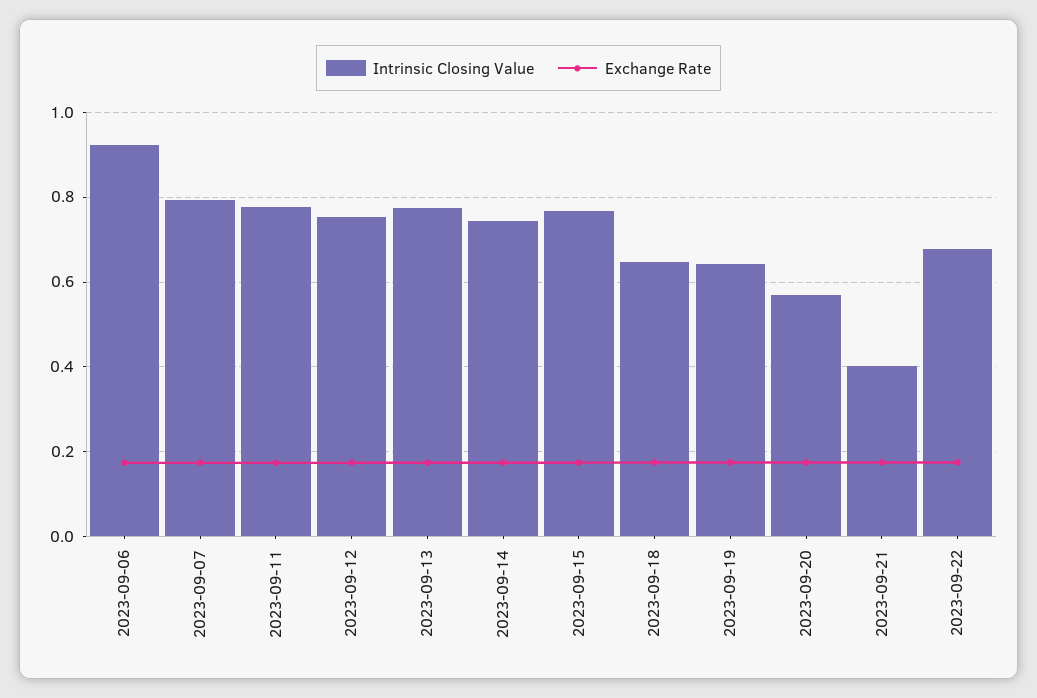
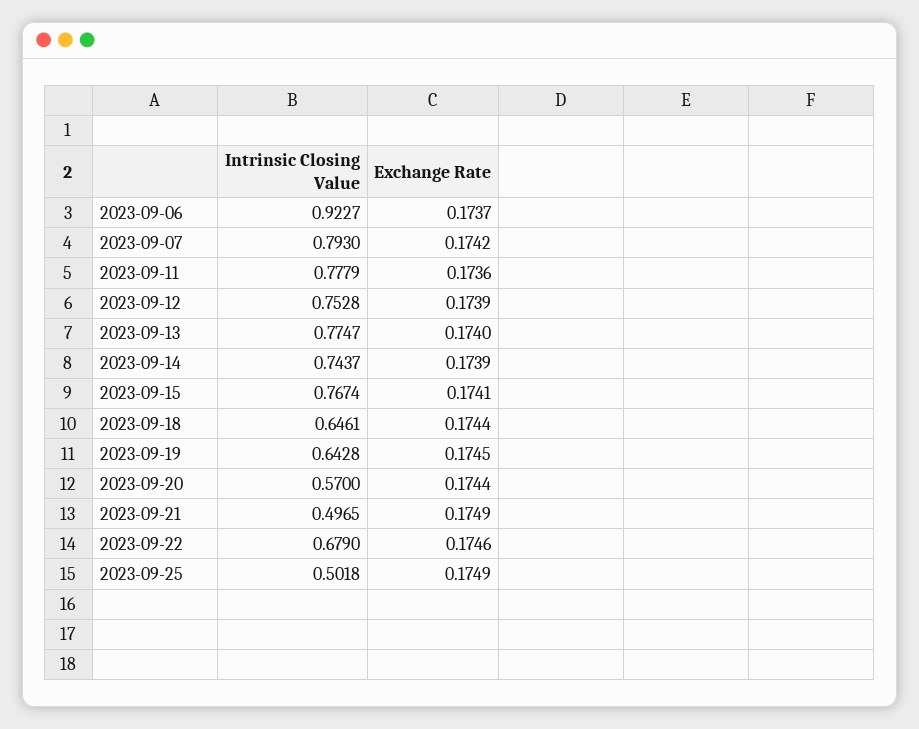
Intrinsic Closing Value, 2023-09-21: 0.4 -> 0.4965
Intrinsic Closing Value, 2023-09-25: none -> 0.5018
Exchange Rate, 2023-09-25: none -> 0.1749

